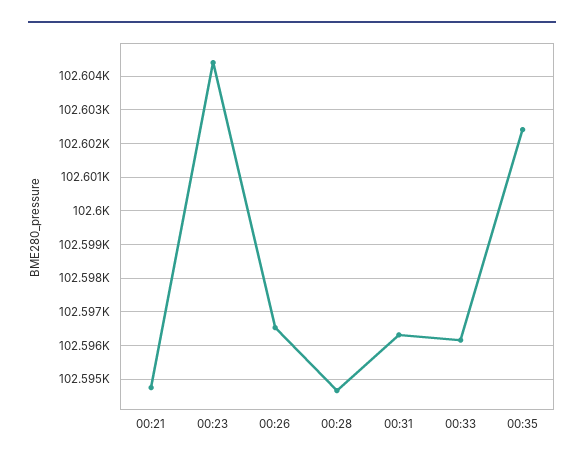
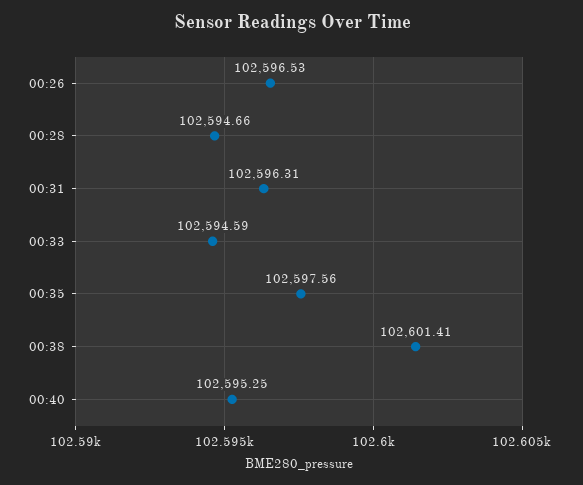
00:21: 102594.8 -> none
00:23: 102604.4 -> none
00:33: 102596.2 -> 102594.59
00:35: 102602.4 -> 102597.56
00:38: none -> 102601.41
00:40: none -> 102595.25

